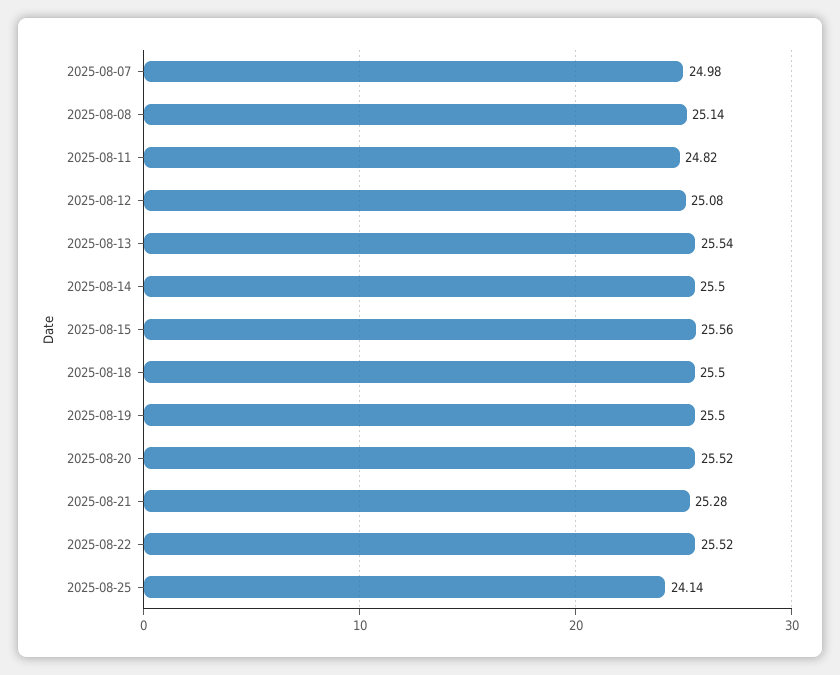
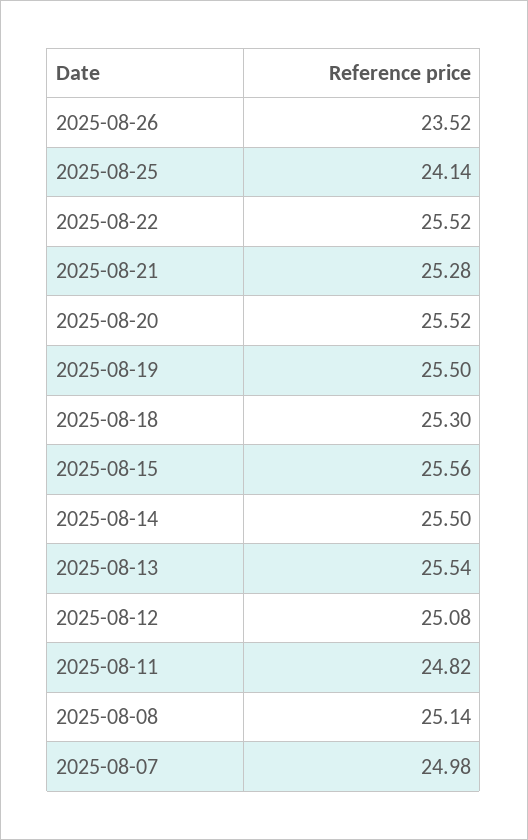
2025-08-18: 25.5 -> 25.3
2025-08-26: none -> 23.52

